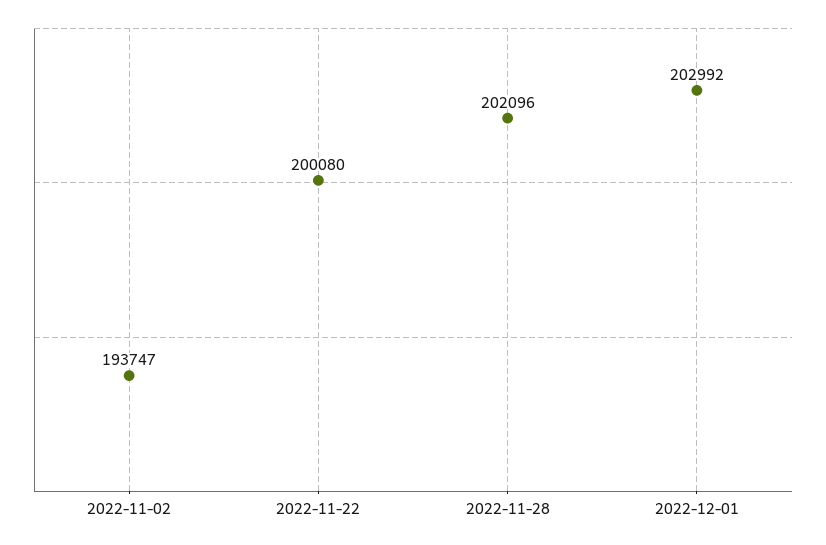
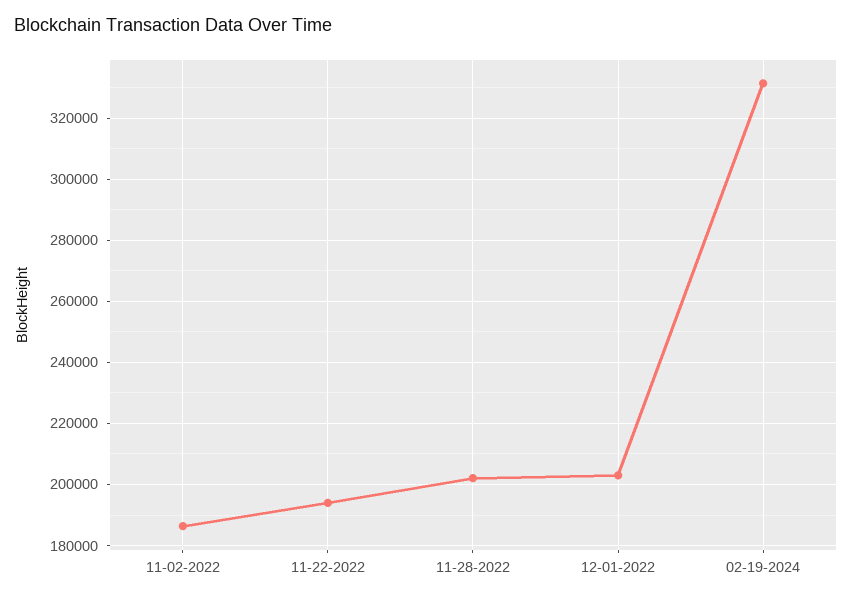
2022-11-02: 193747 -> 186000
2022-11-22: 200080 -> 194000
02-19-2024: none -> 332000

